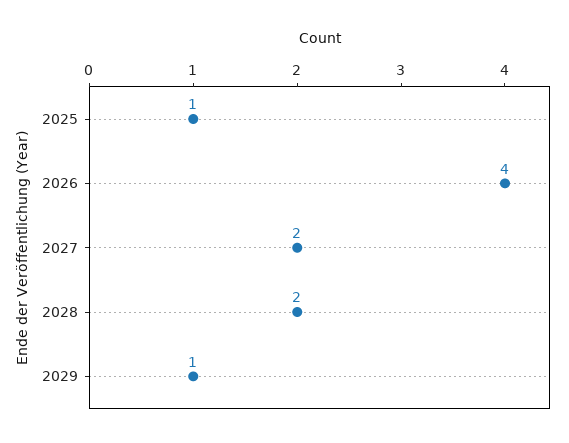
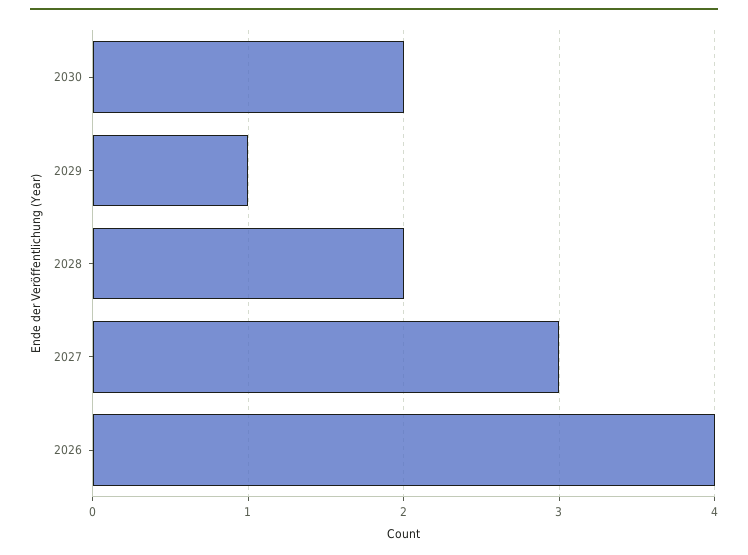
2025: 1 -> none
2027: 2 -> 3
2030: none -> 2

